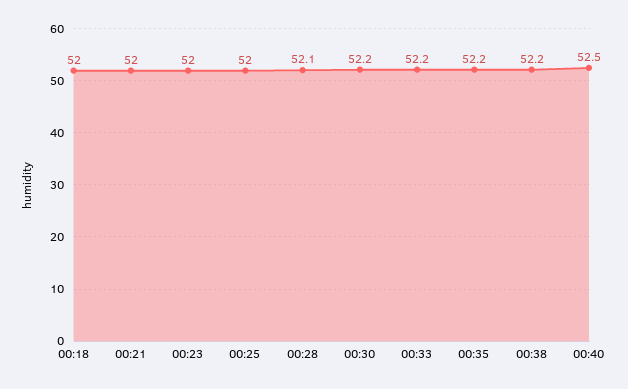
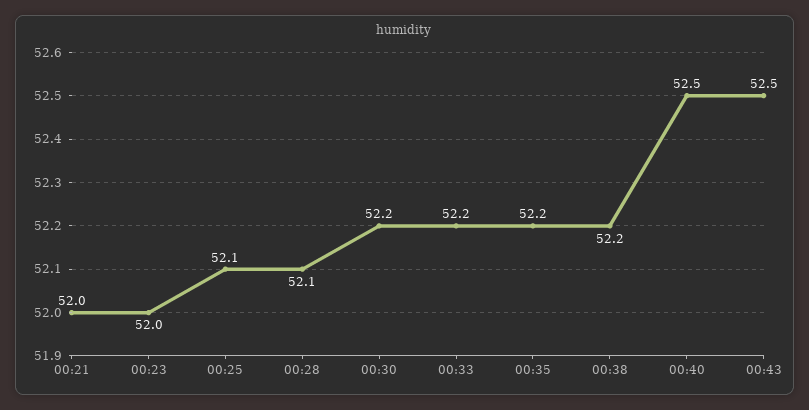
00:18: 52 -> none
00:25: 52 -> 52.1
00:43: none -> 52.5

